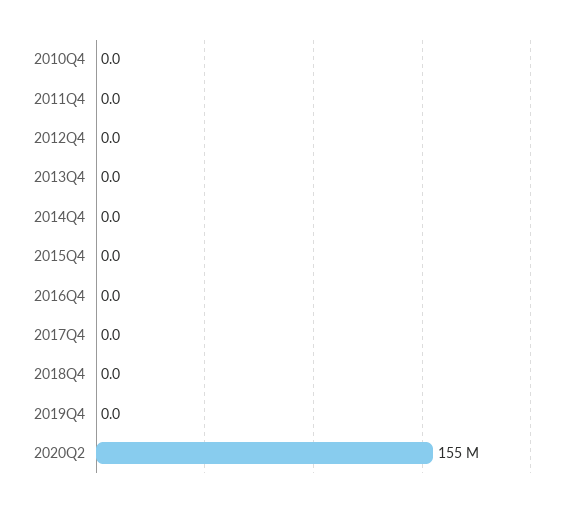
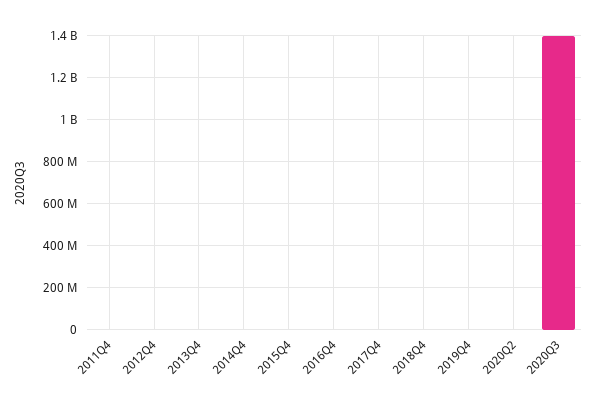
2010Q4: 0 -> none
2020Q2: 155000000 -> 0
2020Q3: none -> 1400000000

